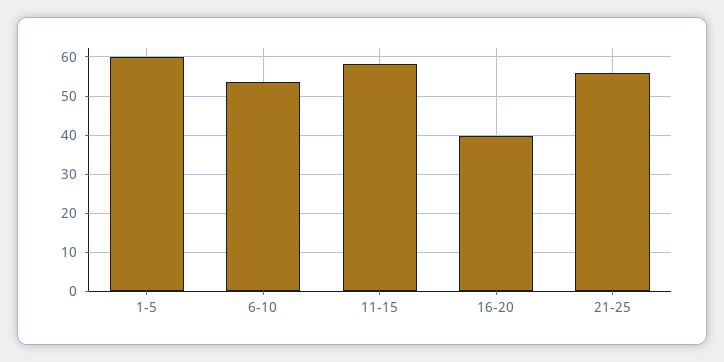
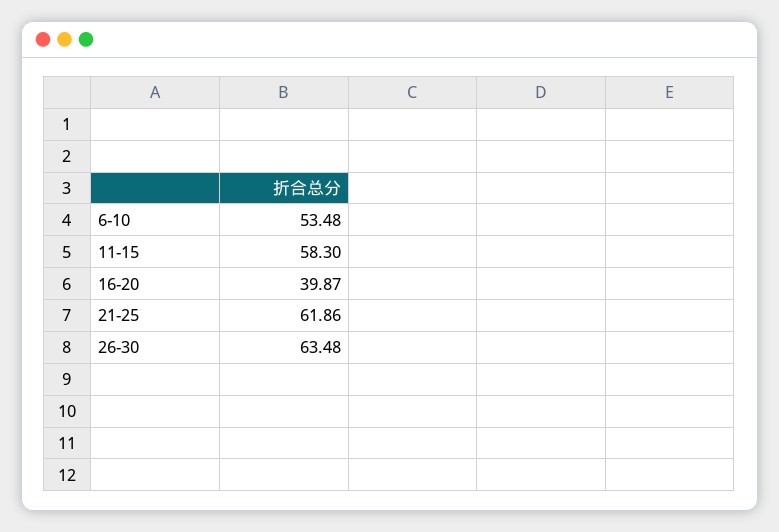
1-5: 60 -> none
21-25: 56 -> 61.86
26-30: none -> 63.48

